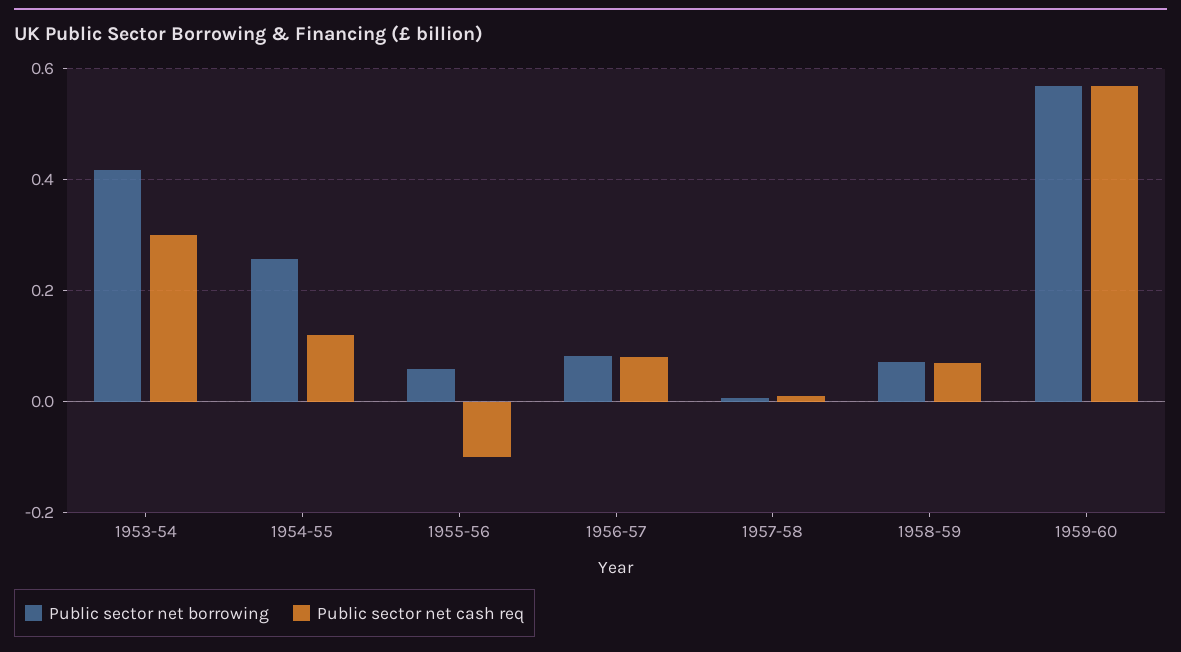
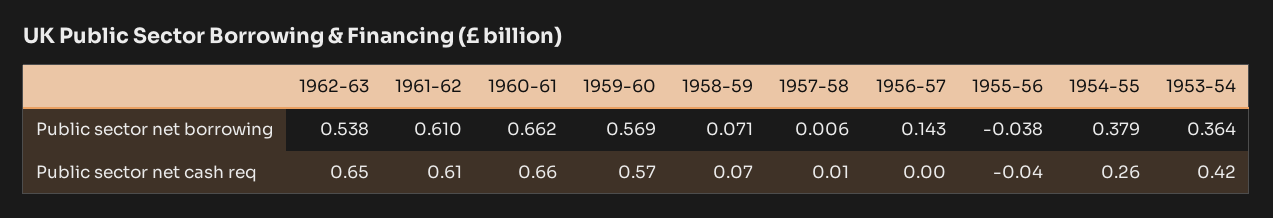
Public sector net borrowing, 1953-54: 0.42 -> 0.364
Public sector net cash req, 1953-54: 0.3 -> 0.42
Public sector net borrowing, 1954-55: 0.26 -> 0.379
Public sector net cash req, 1954-55: 0.12 -> 0.26
Public sector net borrowing, 1955-56: 0.06 -> -0.038
Public sector net cash req, 1955-56: -0.1 -> -0.04
Public sector net borrowing, 1956-57: 0.08 -> 0.143
Public sector net cash req, 1956-57: 0.08 -> 0
Public sector net borrowing, 1962-63: none -> 0.538
Public sector net borrowing, 1961-62: none -> 0.61
Public sector net borrowing, 1960-61: none -> 0.662
Public sector net cash req, 1962-63: none -> 0.65
Public sector net cash req, 1961-62: none -> 0.61
Public sector net cash req, 1960-61: none -> 0.66

